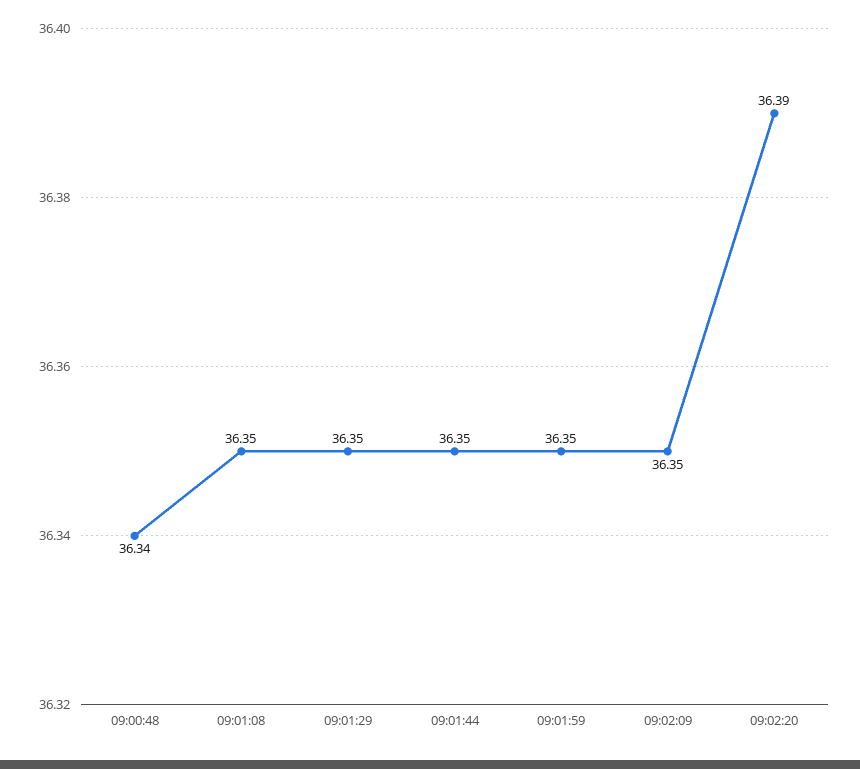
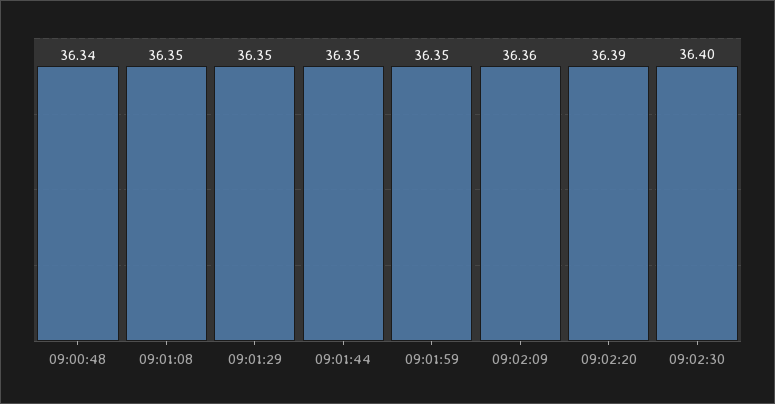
09:02:09: 36.35 -> 36.36
09:02:30: none -> 36.4

